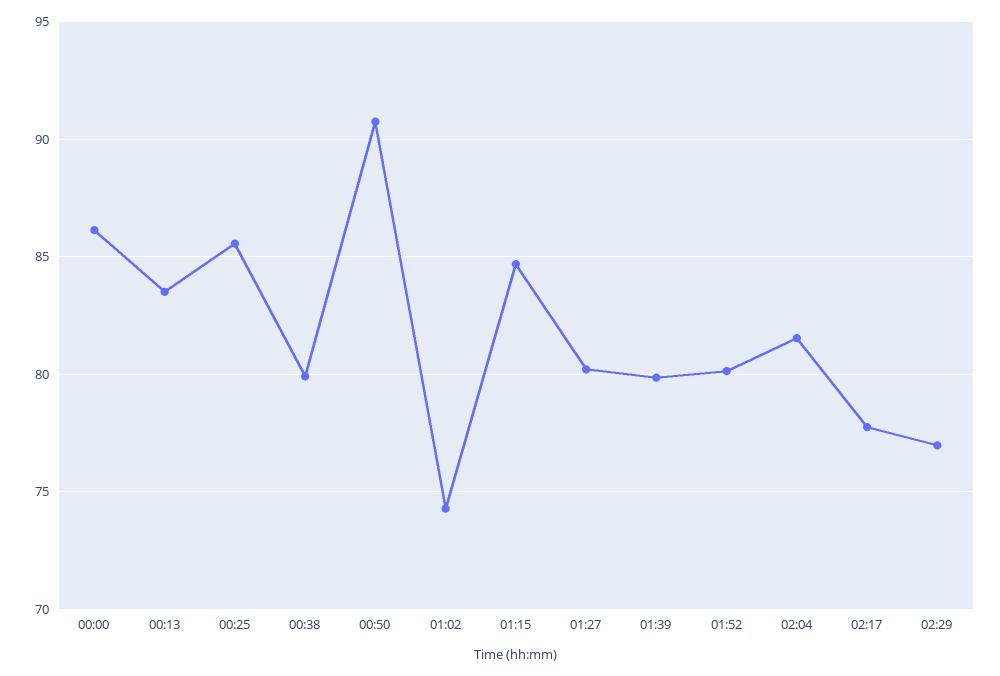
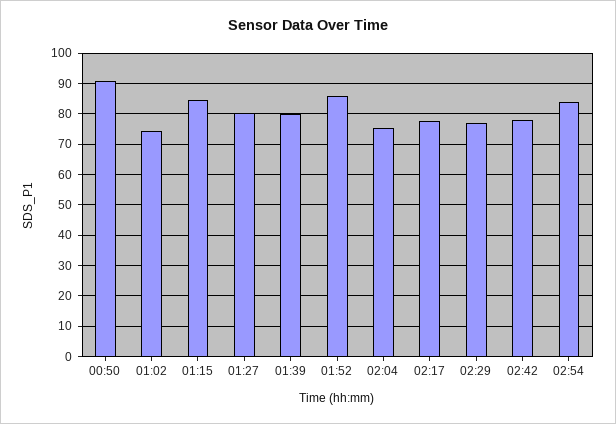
00:00: 86 -> none
00:13: 83.5 -> none
00:25: 85.5 -> none
00:38: 80 -> none
01:52: 80 -> 86
02:04: 81.5 -> 76
02:42: none -> 78
02:54: none -> 84

